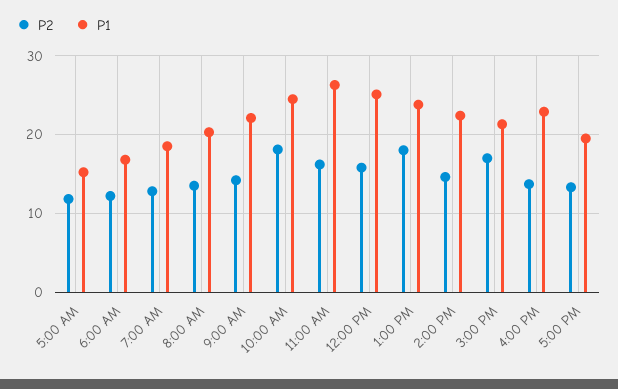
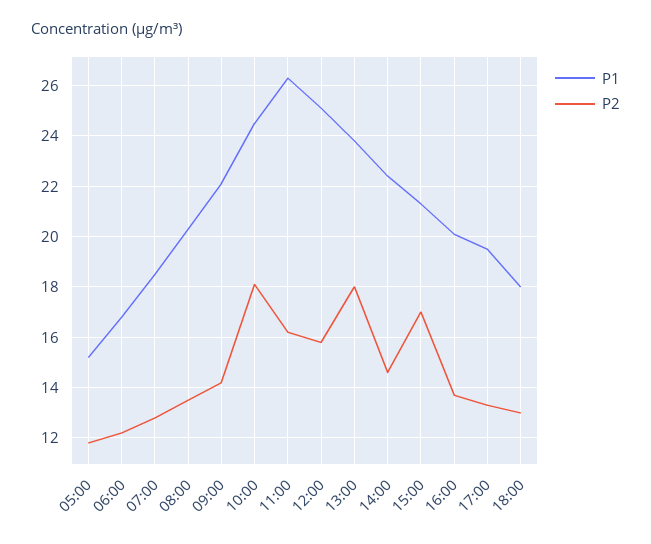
P1, 4:00 PM: 23 -> 20
P1, 18:00: none -> 18
P2, 18:00: none -> 13

